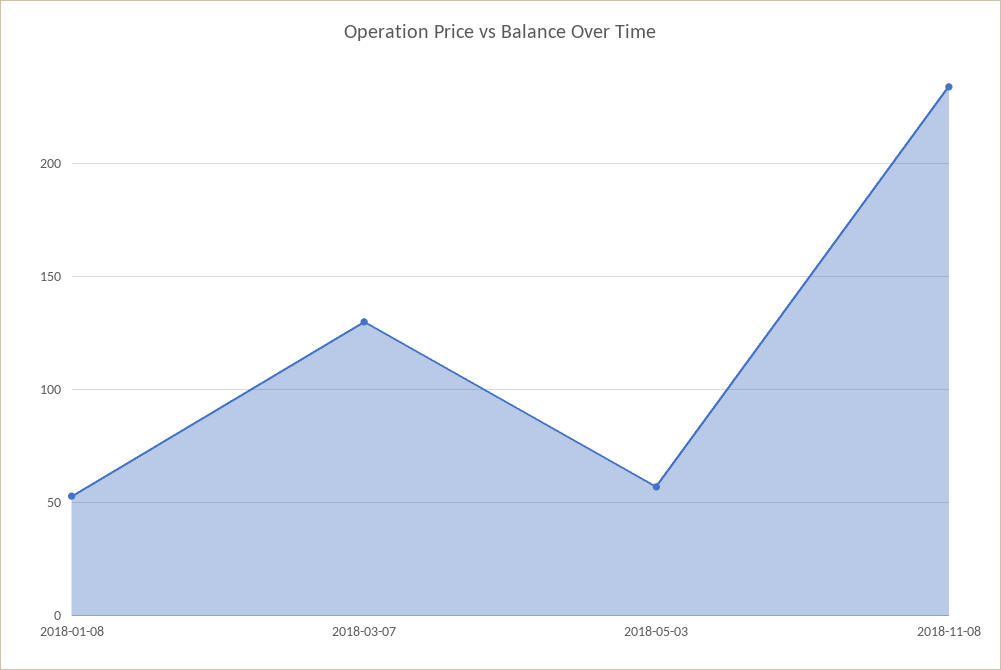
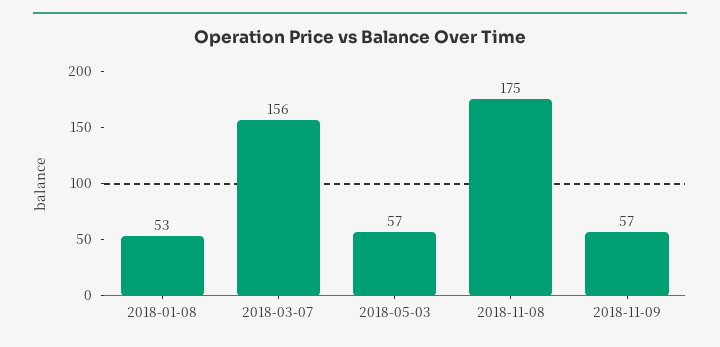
2018-03-07: 130 -> 156
2018-11-08: 235 -> 175
2018-11-09: none -> 57

